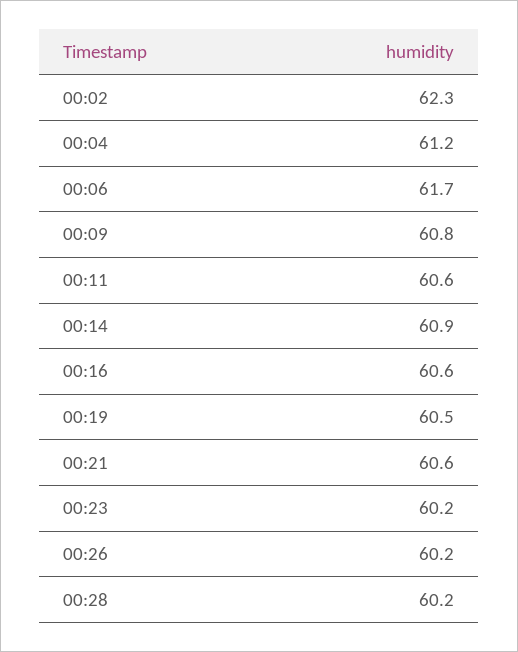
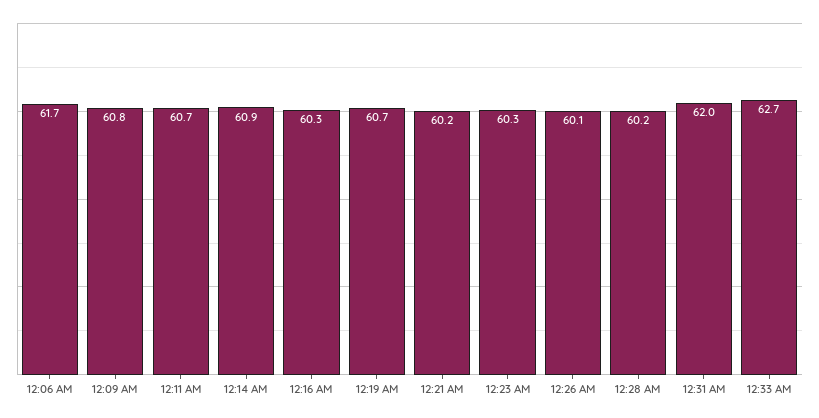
00:02: 62.3 -> none
00:04: 61.2 -> none
00:11: 60.6 -> 60.7
00:16: 60.6 -> 60.3
00:19: 60.5 -> 60.7
00:21: 60.6 -> 60.2
00:23: 60.2 -> 60.3
00:26: 60.2 -> 60.1
12:31 AM: none -> 62
12:33 AM: none -> 62.7

